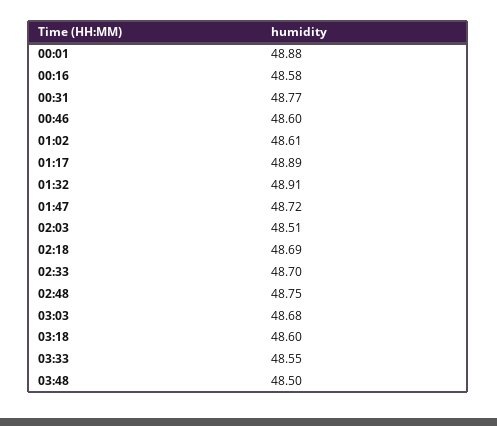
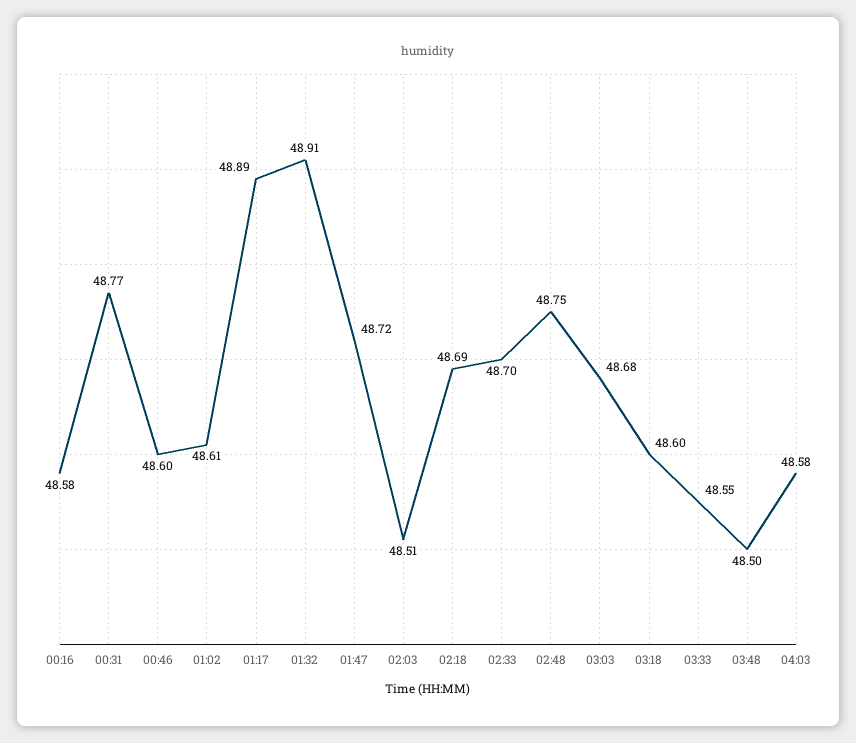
00:01: 48.88 -> none
04:03: none -> 48.58

